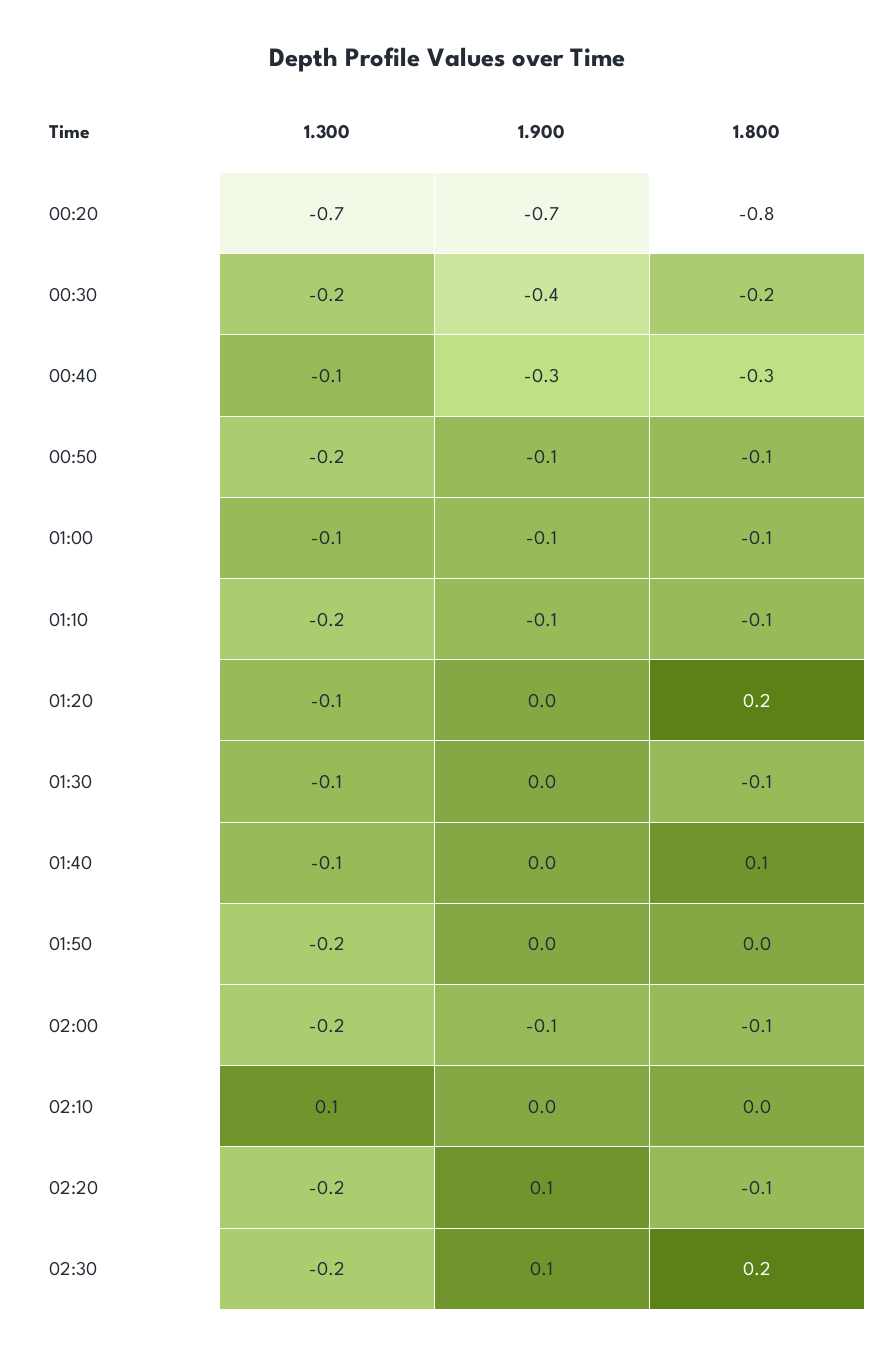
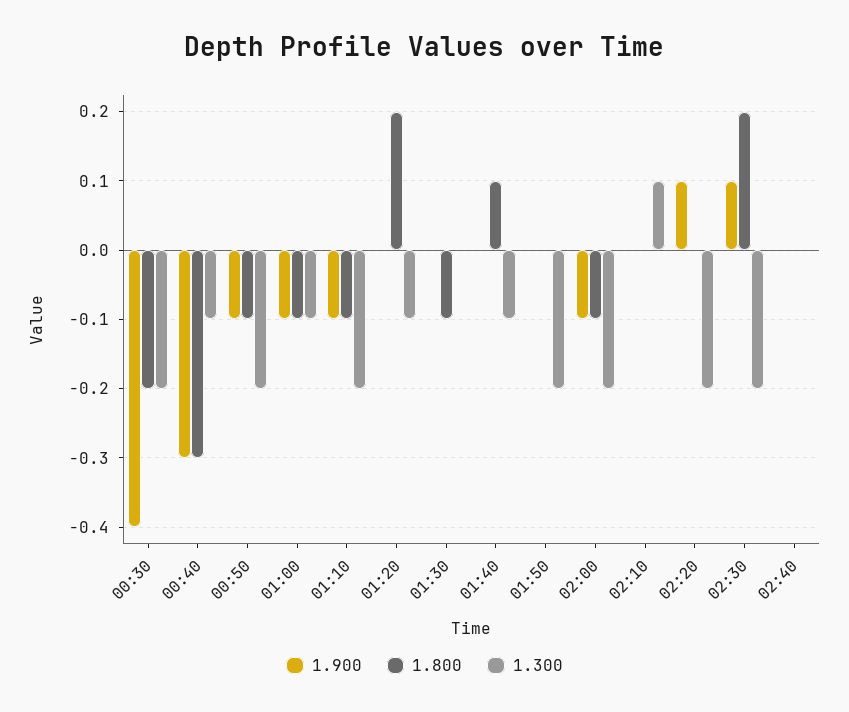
1.300, 00:20: -0.7 -> none
1.900, 00:20: -0.7 -> none
1.800, 00:20: -0.8 -> none
1.300, 01:30: -0.1 -> 0
1.800, 02:20: -0.1 -> 0
1.900, 02:40: none -> 0
1.800, 02:40: none -> 0
1.300, 02:40: none -> 0

